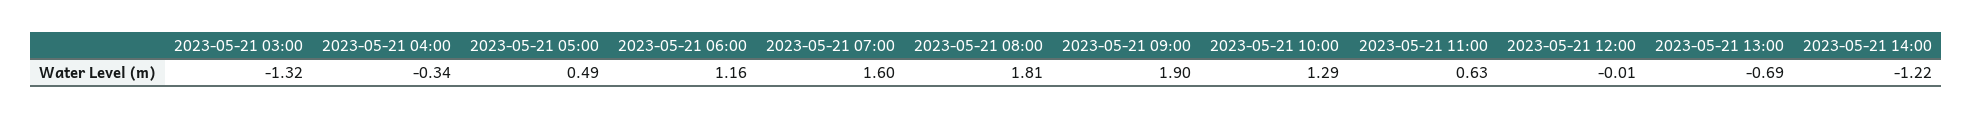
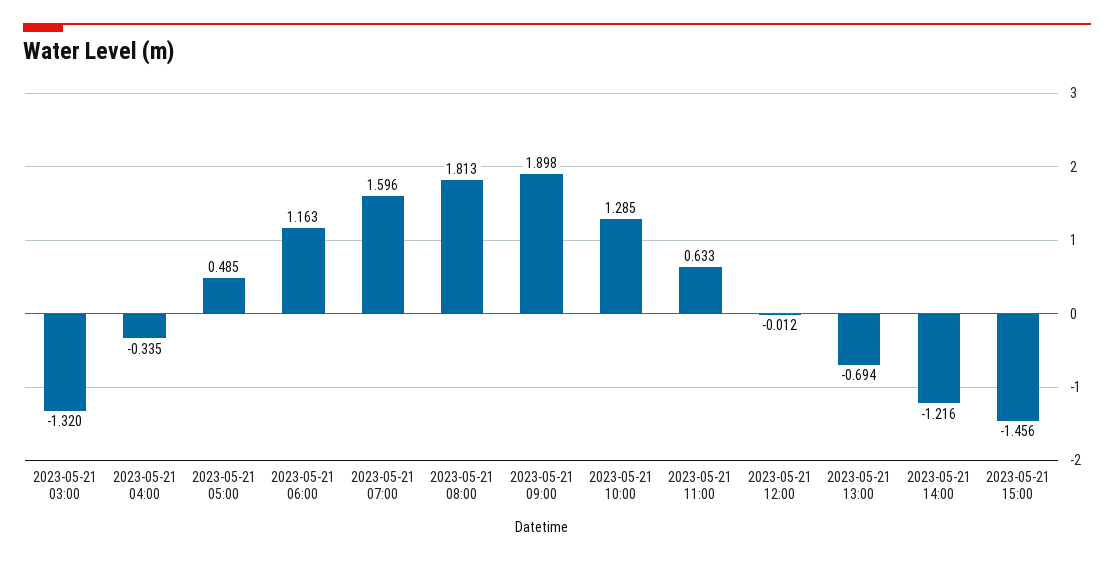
2023-05-21 15:00: none -> -1.456

